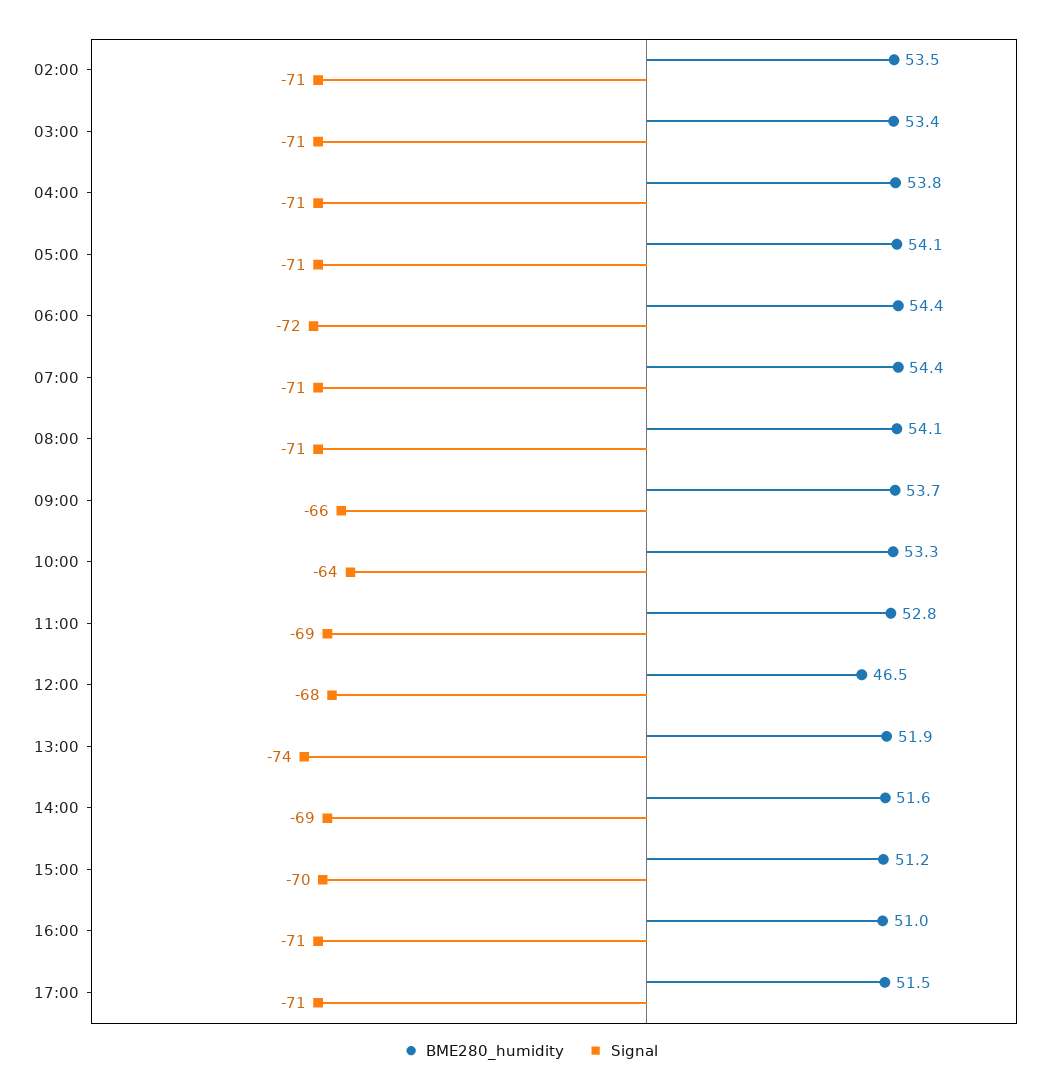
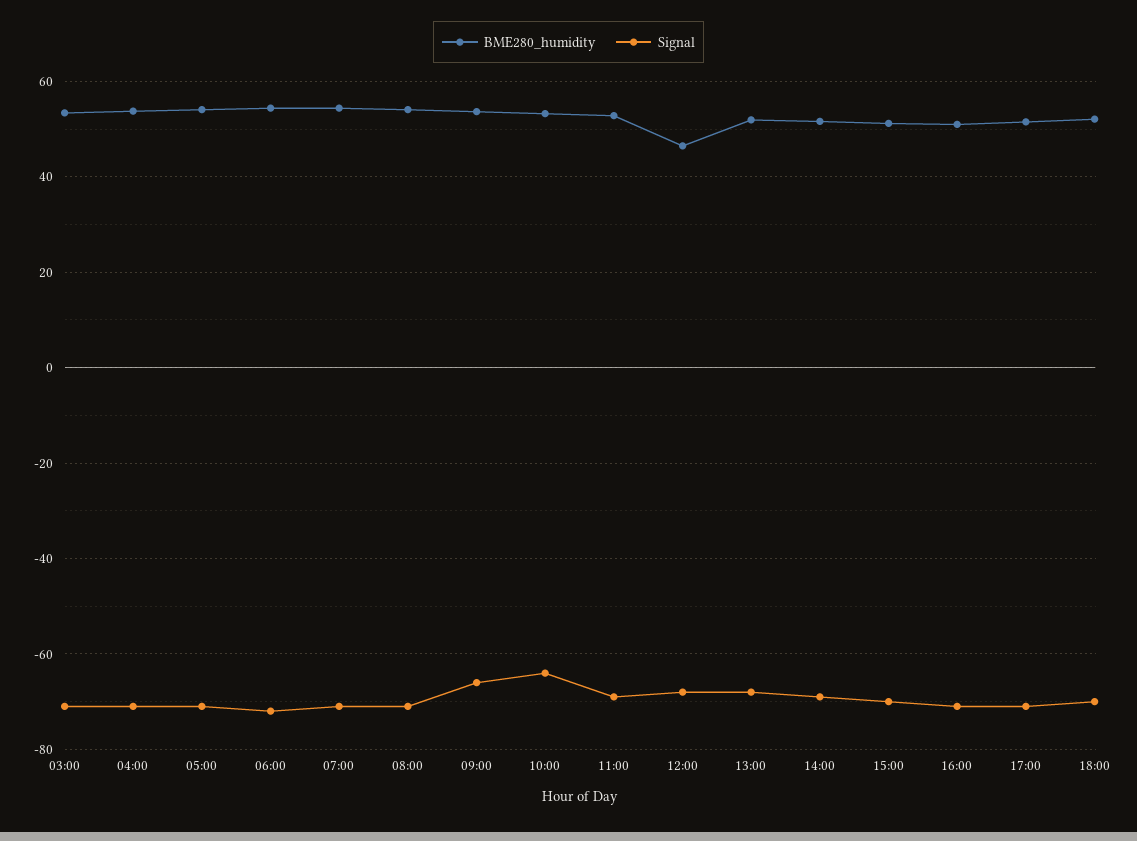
BME280_humidity, 02:00: 53.5 -> none
Signal, 02:00: -71 -> none
Signal, 13:00: -74 -> -68
BME280_humidity, 18:00: none -> 52
Signal, 18:00: none -> -70

